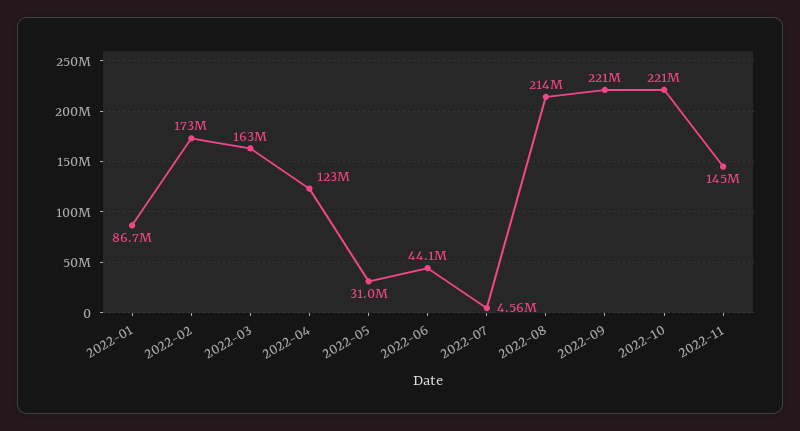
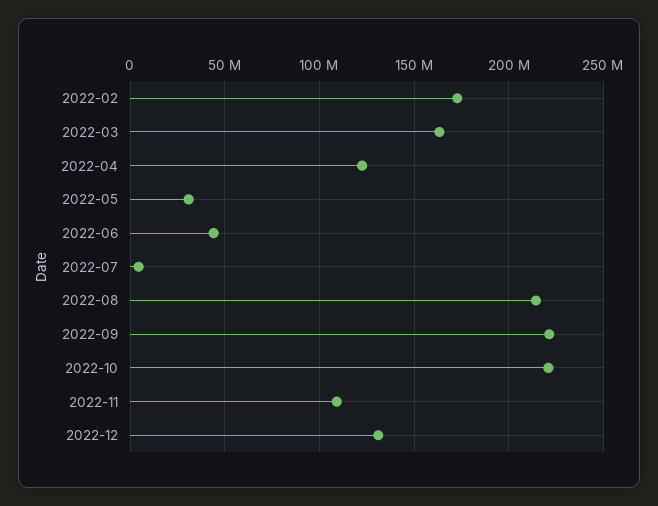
2022-01: 86700000 -> none
2022-11: 145000000 -> 110000000
2022-12: none -> 130000000

